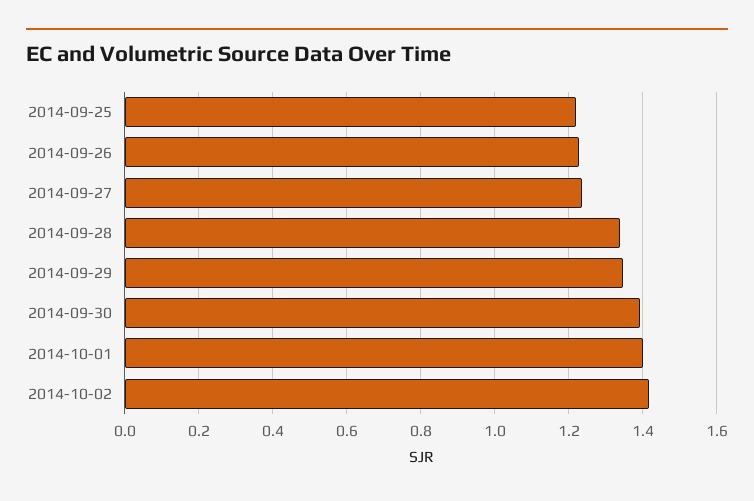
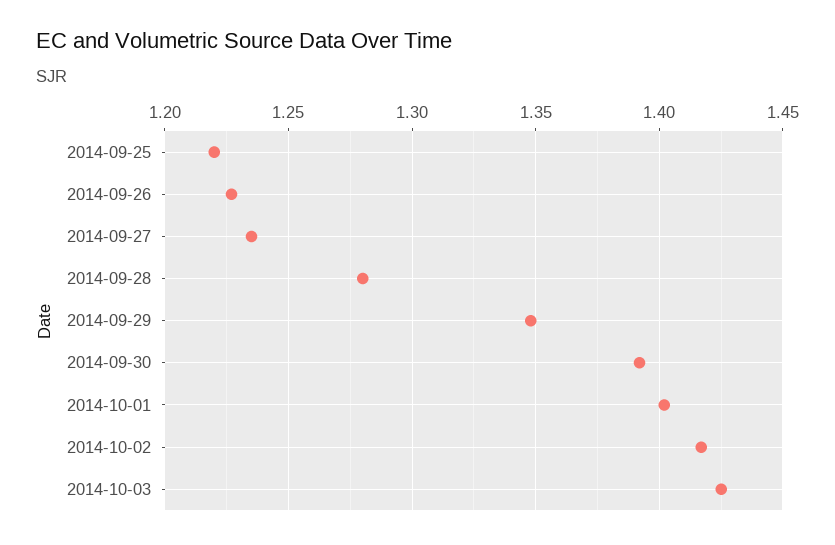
2014-09-28: 1.34 -> 1.28
2014-10-03: none -> 1.425

